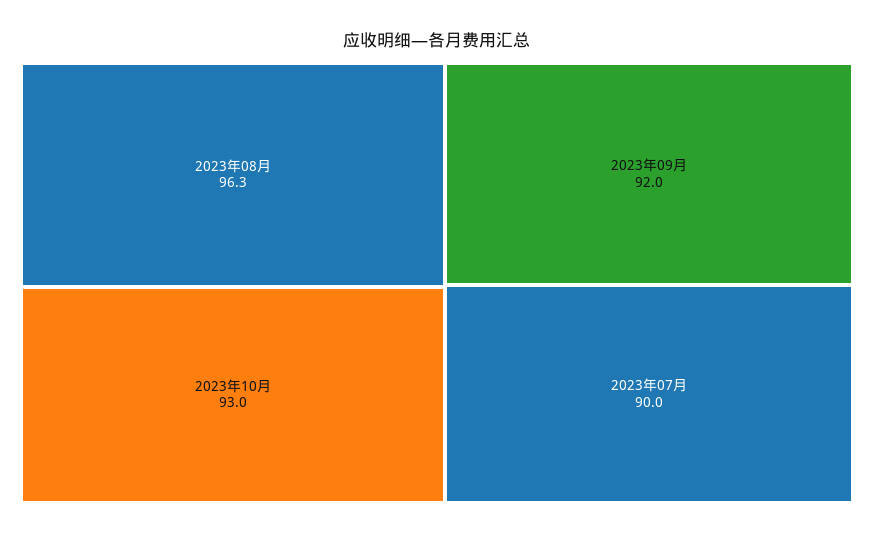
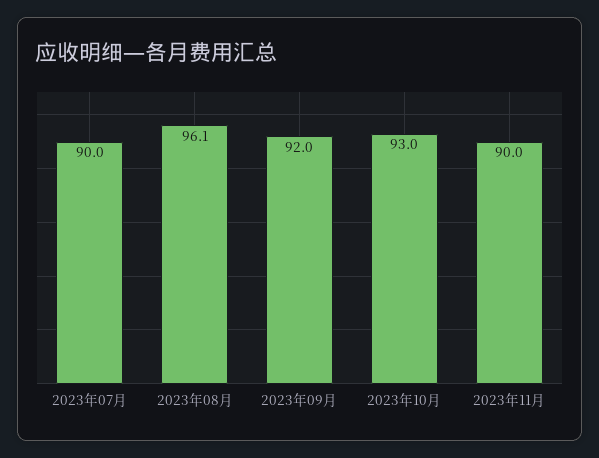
2023年08月: 96.3 -> 96.1
2023年11月: none -> 90

